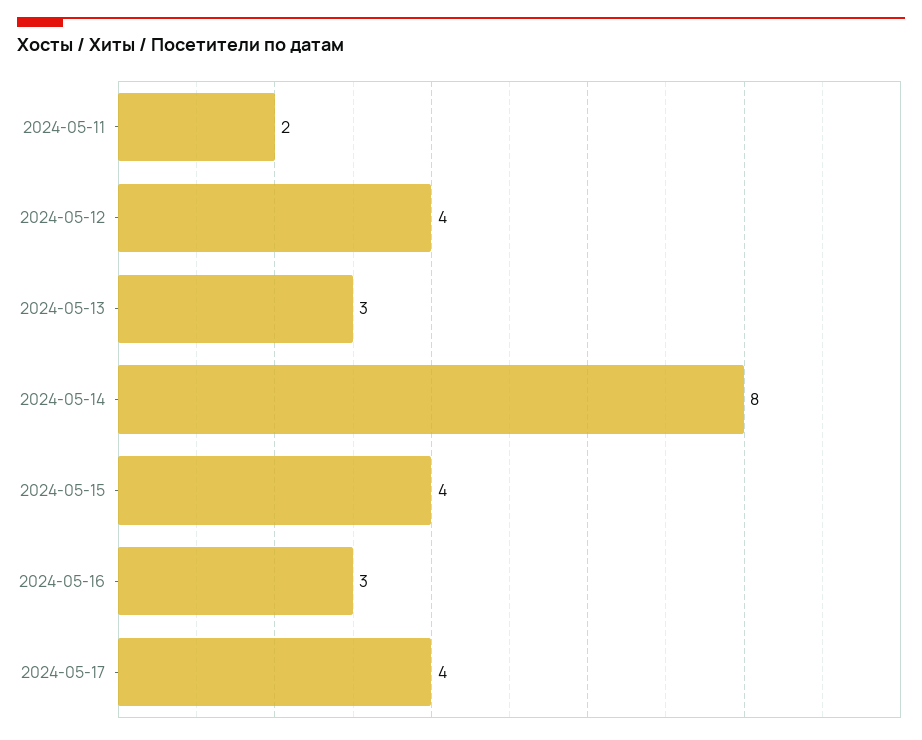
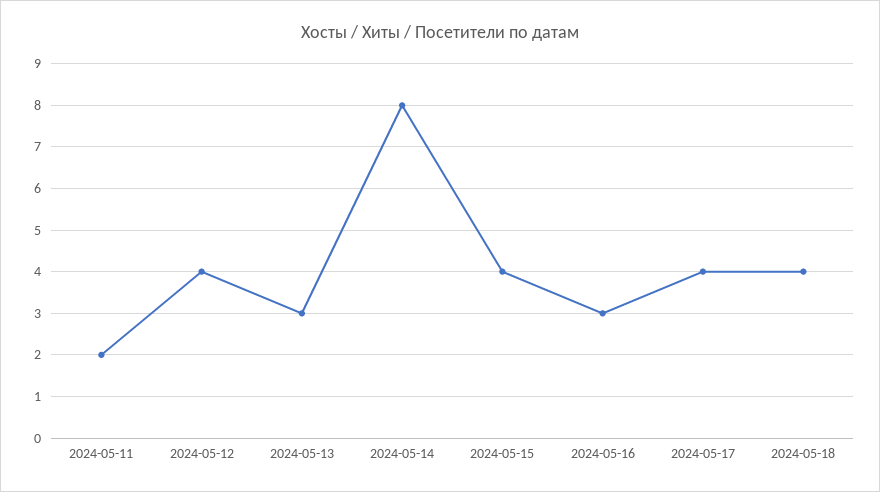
2024-05-18: none -> 4

